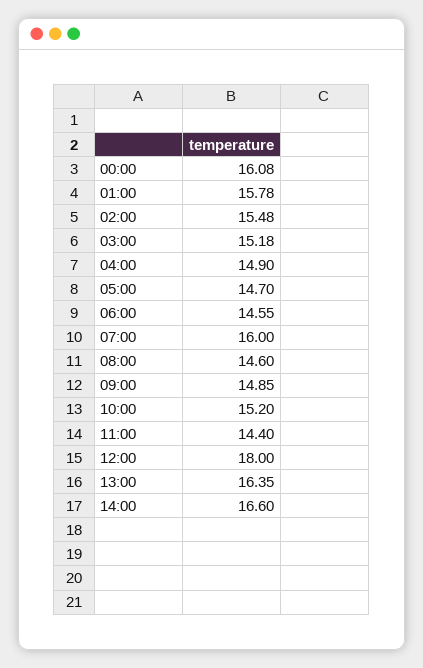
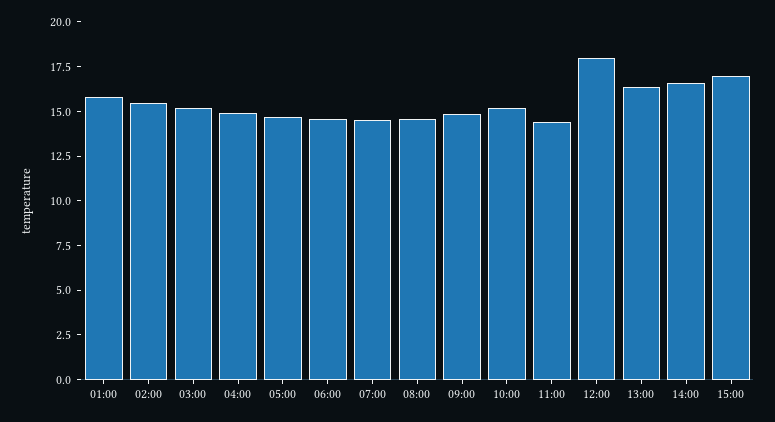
00:00: 16.08 -> none
07:00: 16 -> 14.5
15:00: none -> 17

